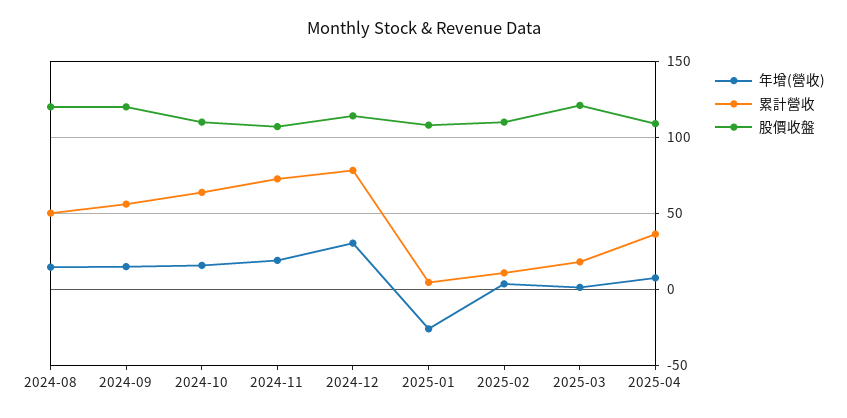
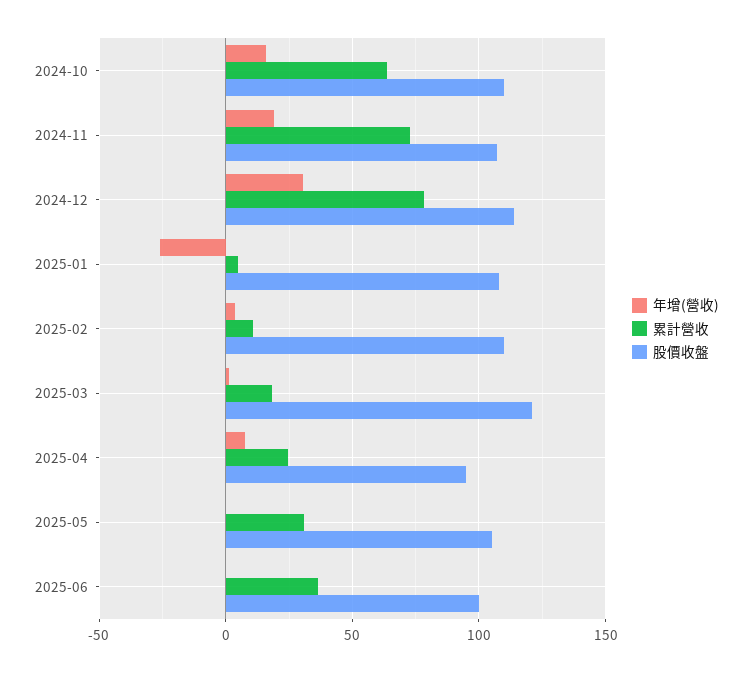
年增(營收), 2024-08: 15 -> none
累計營收, 2024-08: 50 -> none
股價收盤, 2024-08: 120 -> none
年增(營收), 2024-09: 15 -> none
累計營收, 2024-09: 55 -> none
股價收盤, 2024-09: 120 -> none
累計營收, 2025-04: 35 -> 25
股價收盤, 2025-04: 110 -> 95
年增(營收), 2025-05: none -> 0
累計營收, 2025-05: none -> 30
股價收盤, 2025-05: none -> 105
年增(營收), 2025-06: none -> 0
累計營收, 2025-06: none -> 35
股價收盤, 2025-06: none -> 100

